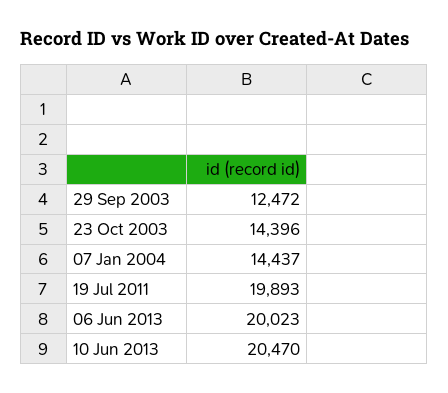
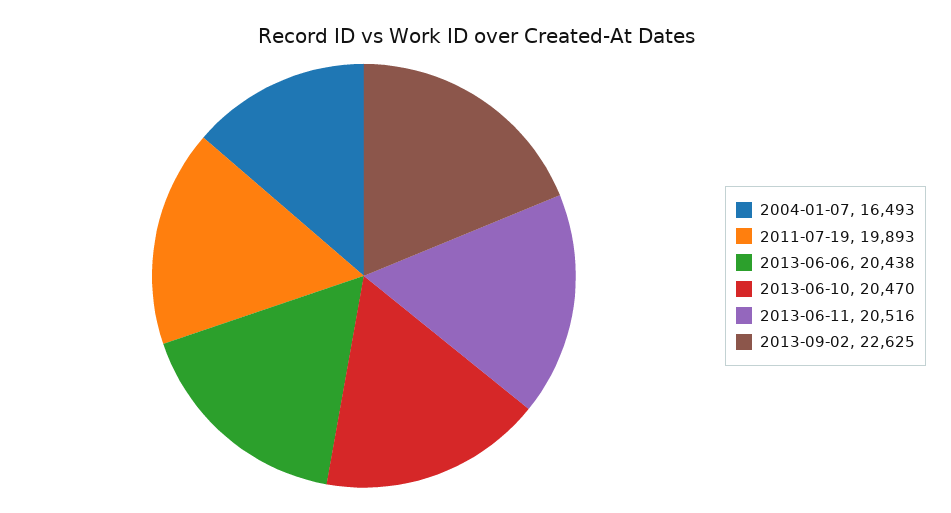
29 Sep 2003: 12472 -> none
23 Oct 2003: 14396 -> none
07 Jan 2004: 14437 -> 16493
06 Jun 2013: 20023 -> 20438
2013-06-11: none -> 20516
2013-09-02: none -> 22625

